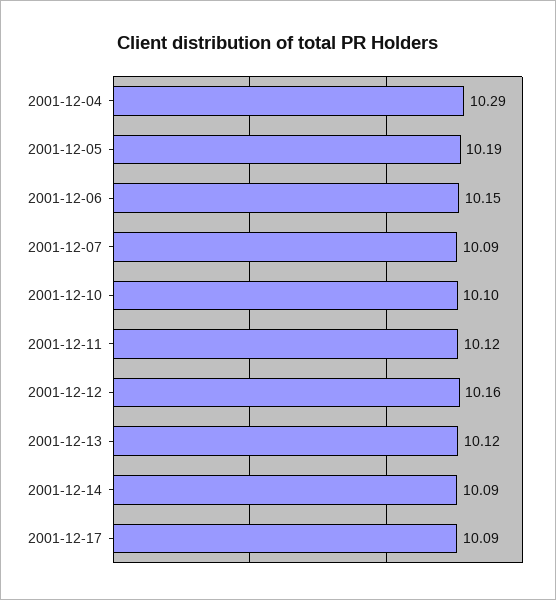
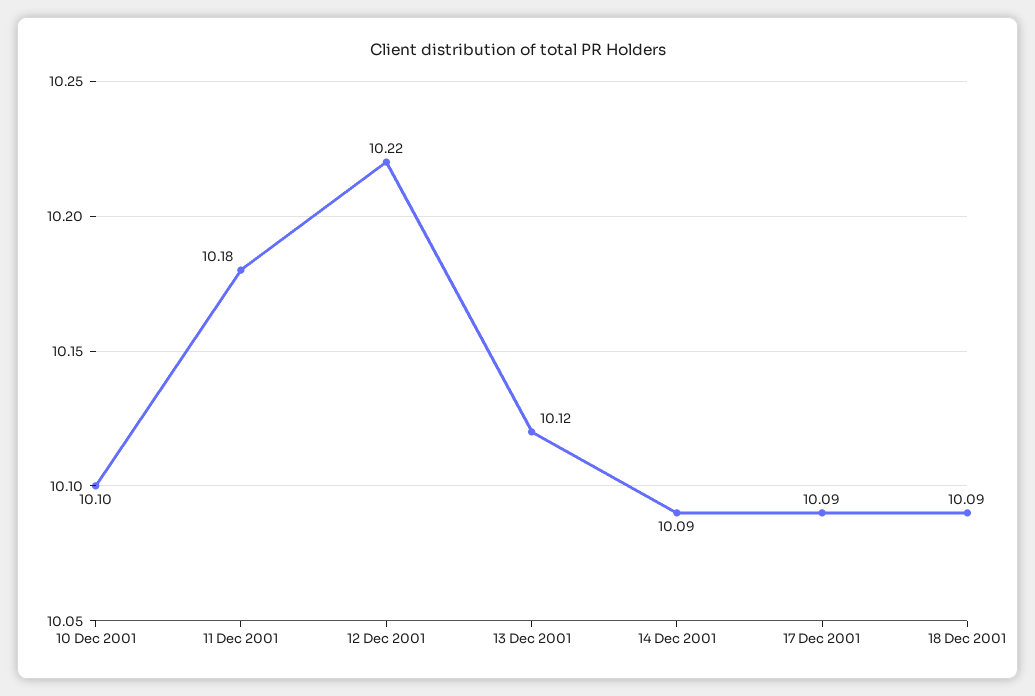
2001-12-04: 10.29 -> none
2001-12-05: 10.19 -> none
2001-12-06: 10.15 -> none
2001-12-07: 10.09 -> none
2001-12-11: 10.12 -> 10.18
2001-12-12: 10.16 -> 10.22
18 Dec 2001: none -> 10.09

